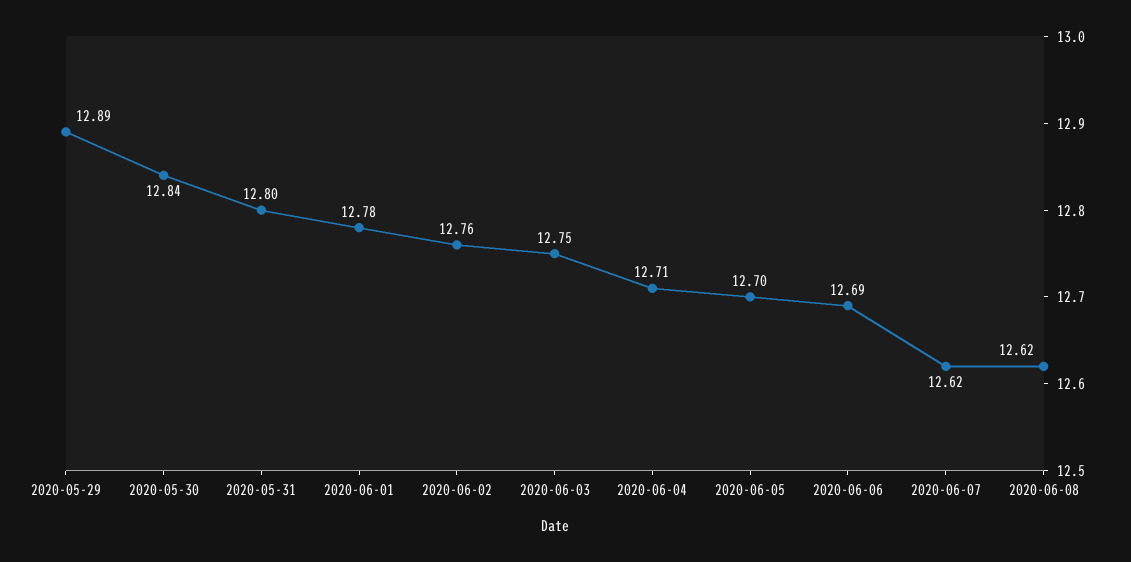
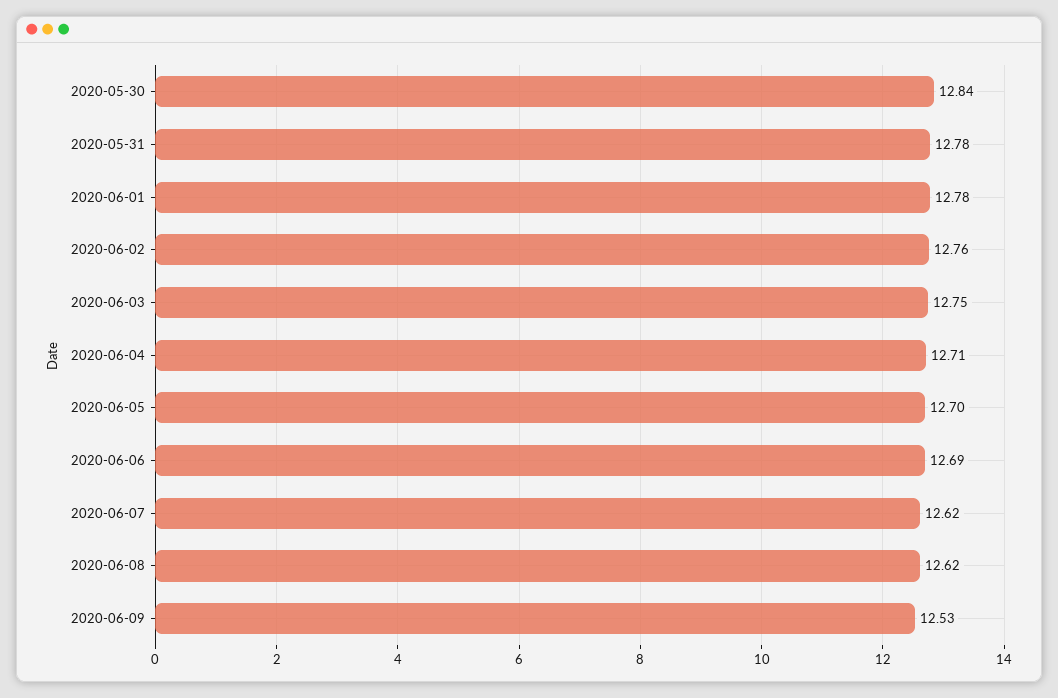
2020-05-29: 12.89 -> none
2020-05-31: 12.8 -> 12.78
2020-06-09: none -> 12.53

